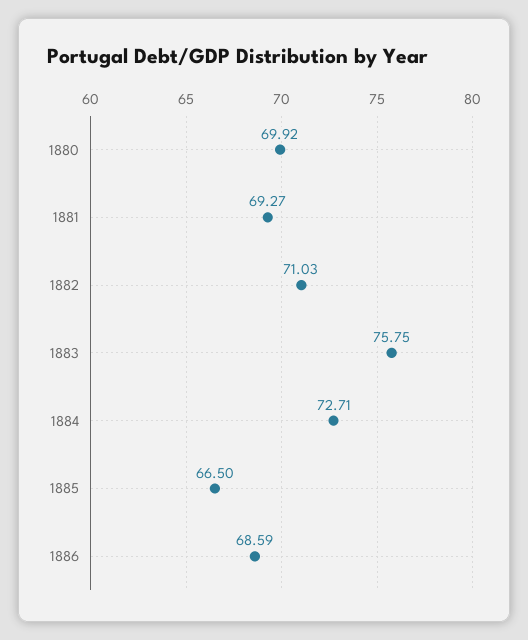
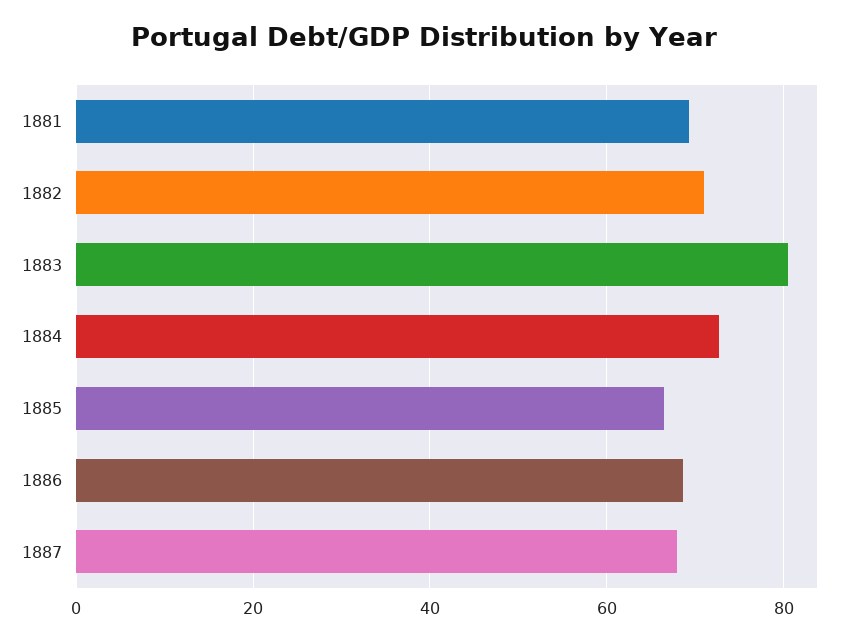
1880: 69.92 -> none
1883: 75.75 -> 80
1887: none -> 68

